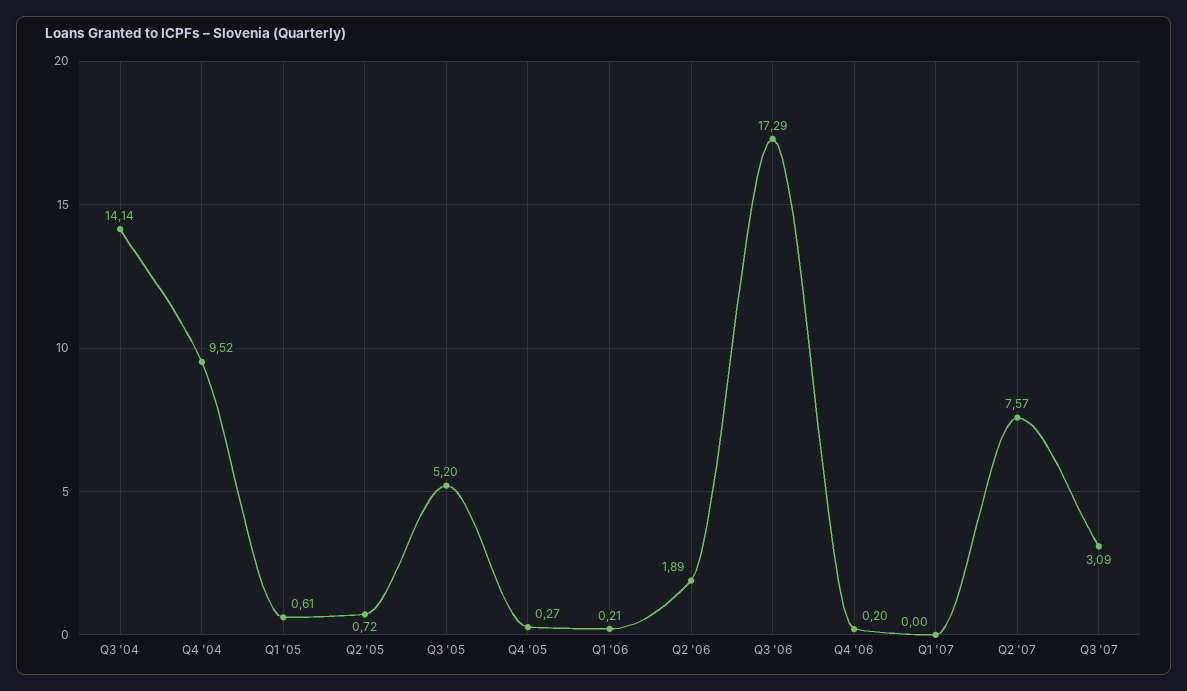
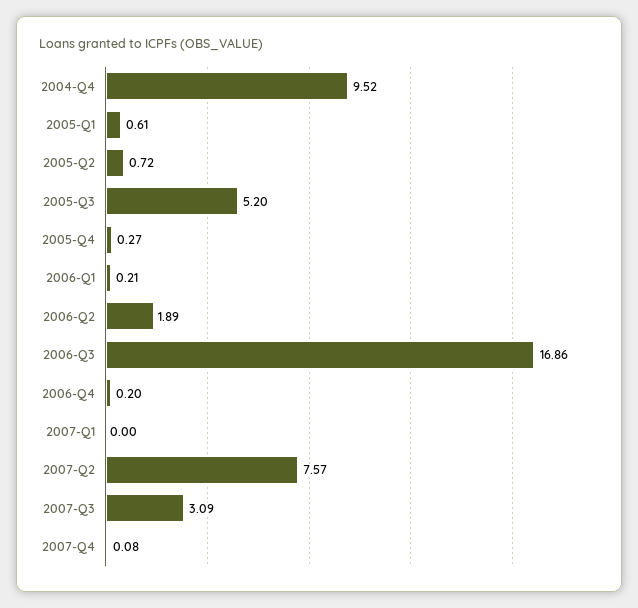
Q3 '04: 14.14 -> none
Q3 '06: 17.29 -> 16.86
2007-Q4: none -> 0.08

